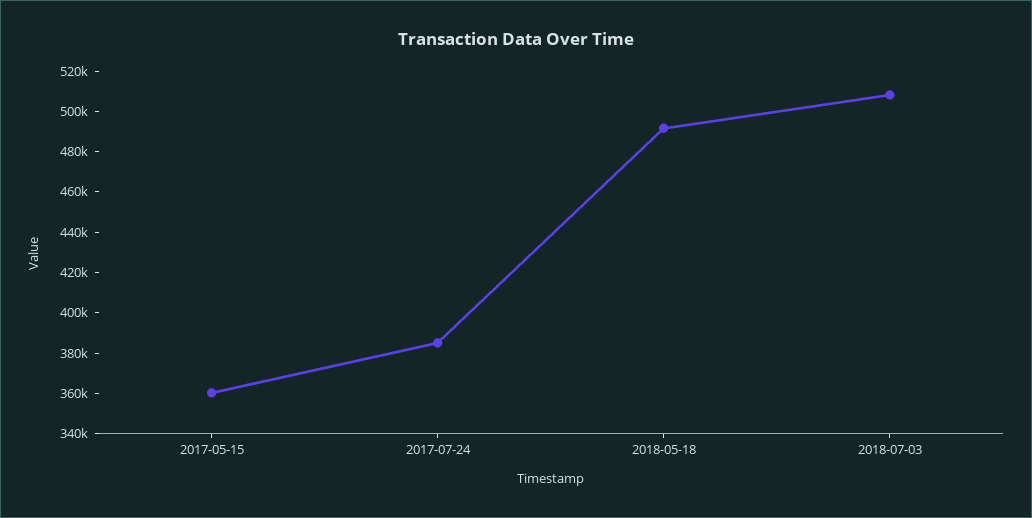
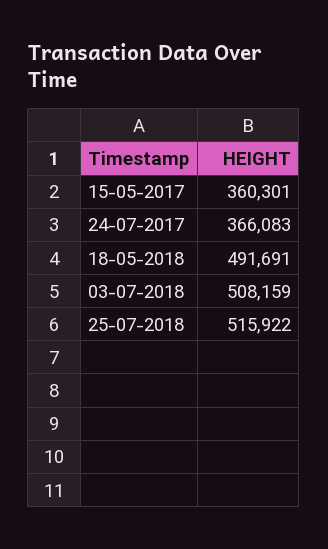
2017-07-24: 385000 -> 366083
25-07-2018: none -> 515922

